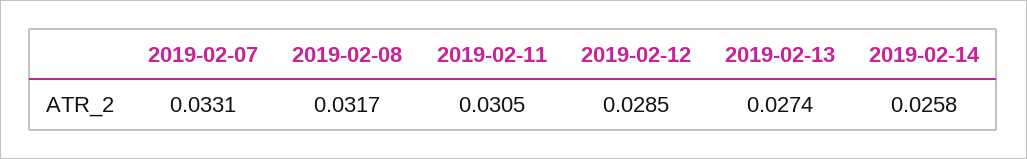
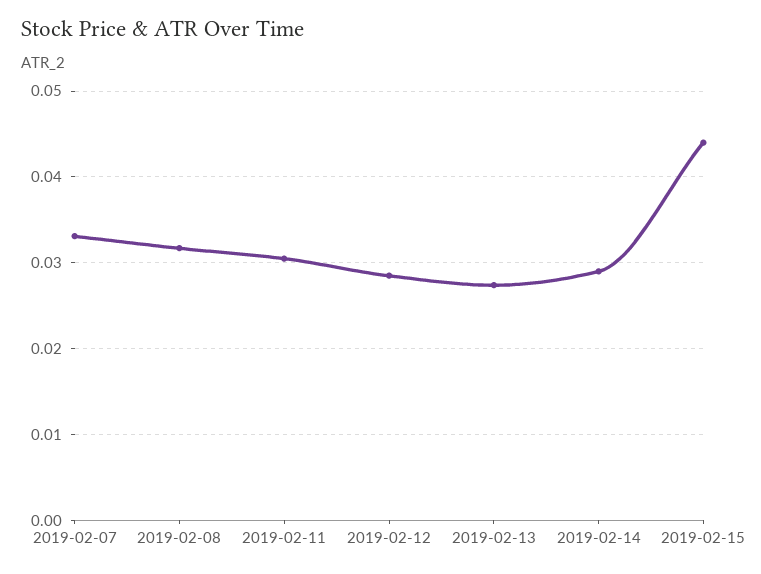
2019-02-14: 0.0258 -> 0.029
2019-02-15: none -> 0.044

